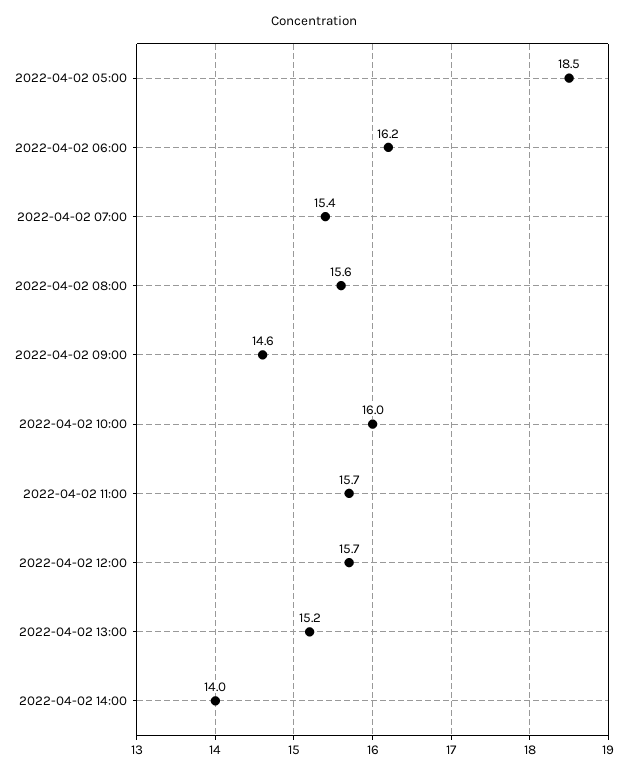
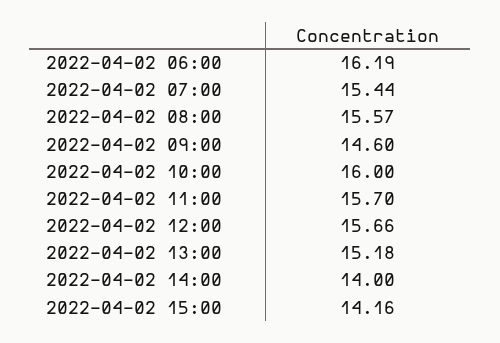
2022-04-02 05:00: 18.5 -> none
2022-04-02 15:00: none -> 14.16

